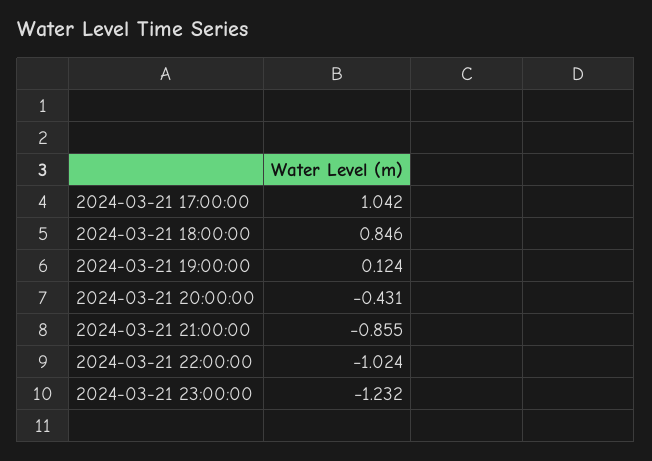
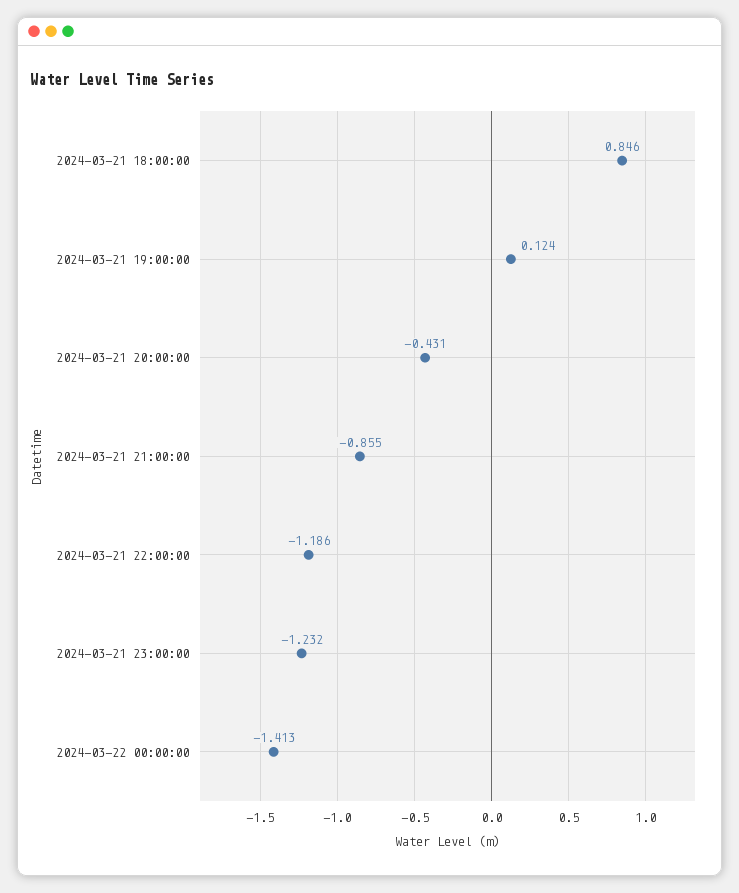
2024-03-21 17:00:00: 1.042 -> none
2024-03-21 22:00:00: -1.024 -> -1.186
2024-03-22 00:00:00: none -> -1.413

